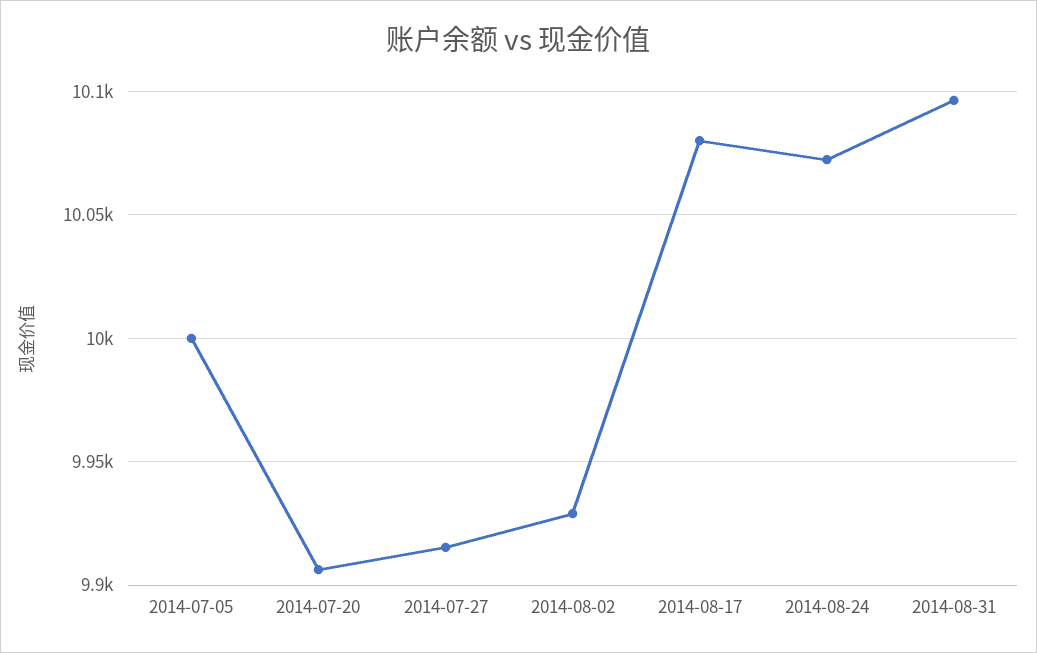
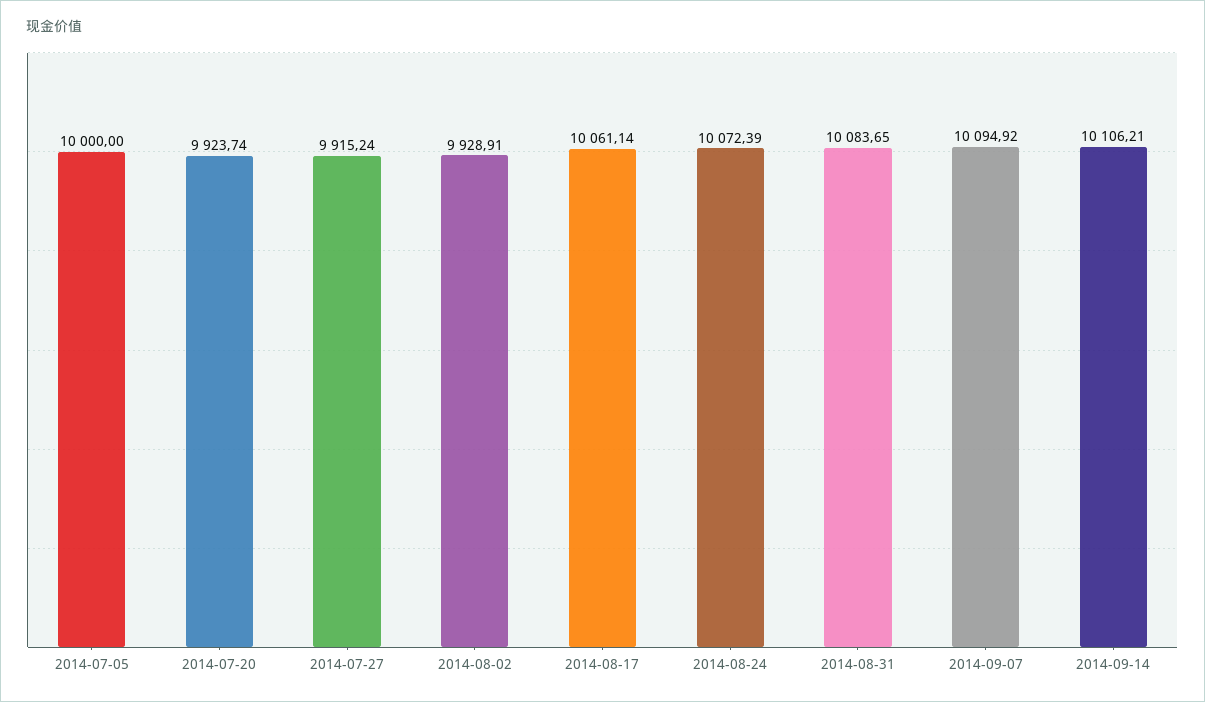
2014-07-20: 9905 -> 9923.74
2014-08-17: 10080 -> 10061.14
2014-08-31: 10095 -> 10083.65
2014-09-07: none -> 10094.92
2014-09-14: none -> 10106.21

